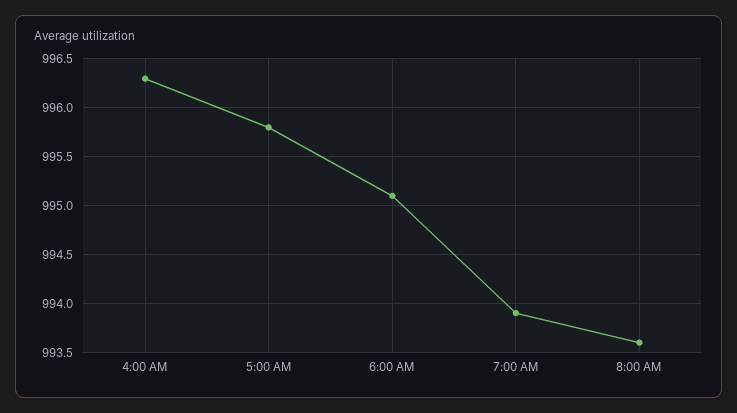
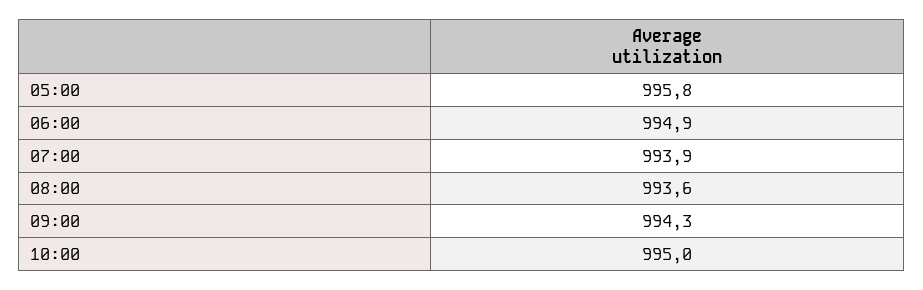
4:00 AM: 996.3 -> none
6:00 AM: 995.1 -> 994.9
09:00: none -> 994.3
10:00: none -> 995

